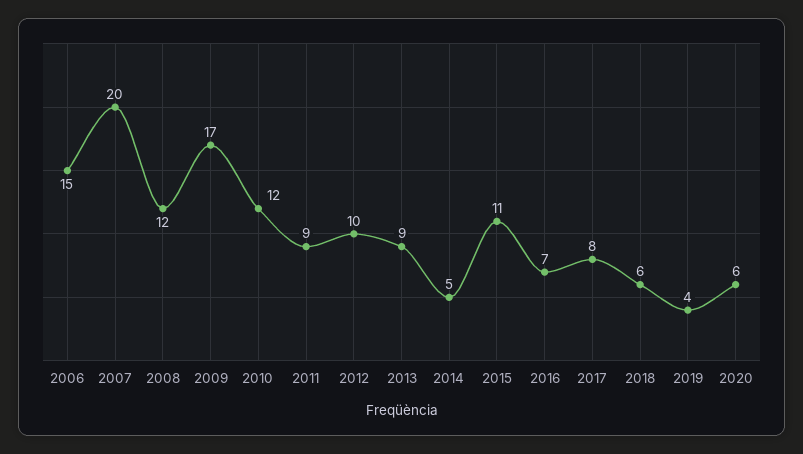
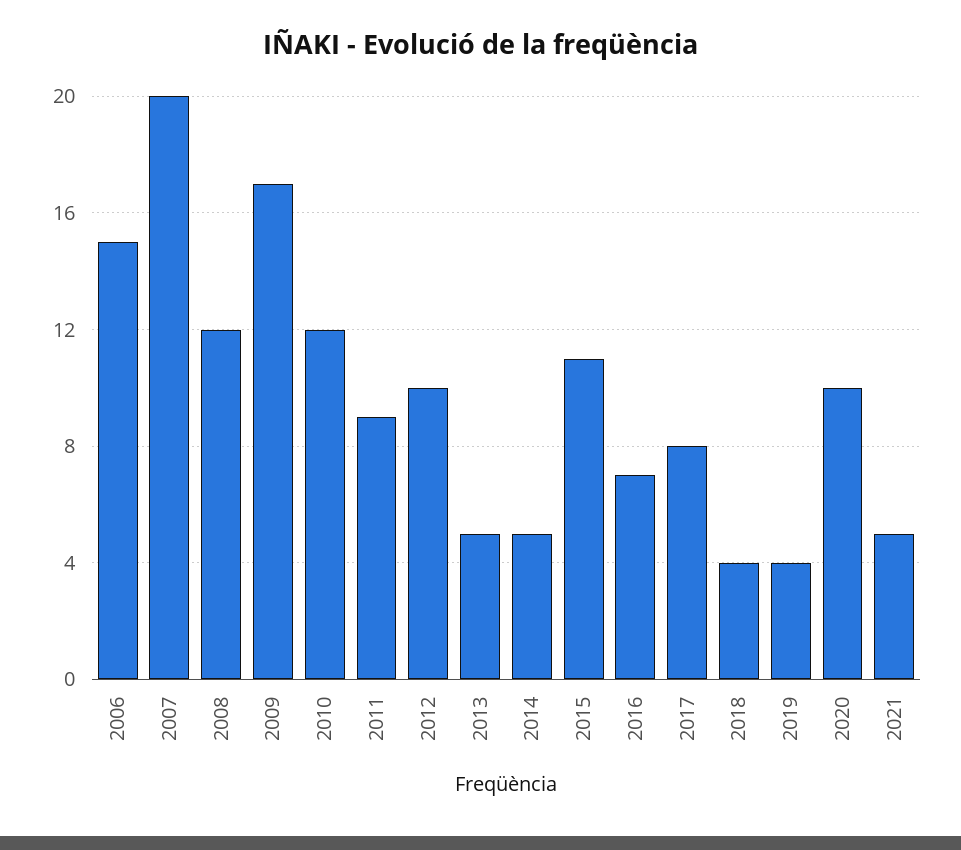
2013: 9 -> 5
2018: 6 -> 4
2020: 6 -> 10
2021: none -> 5

